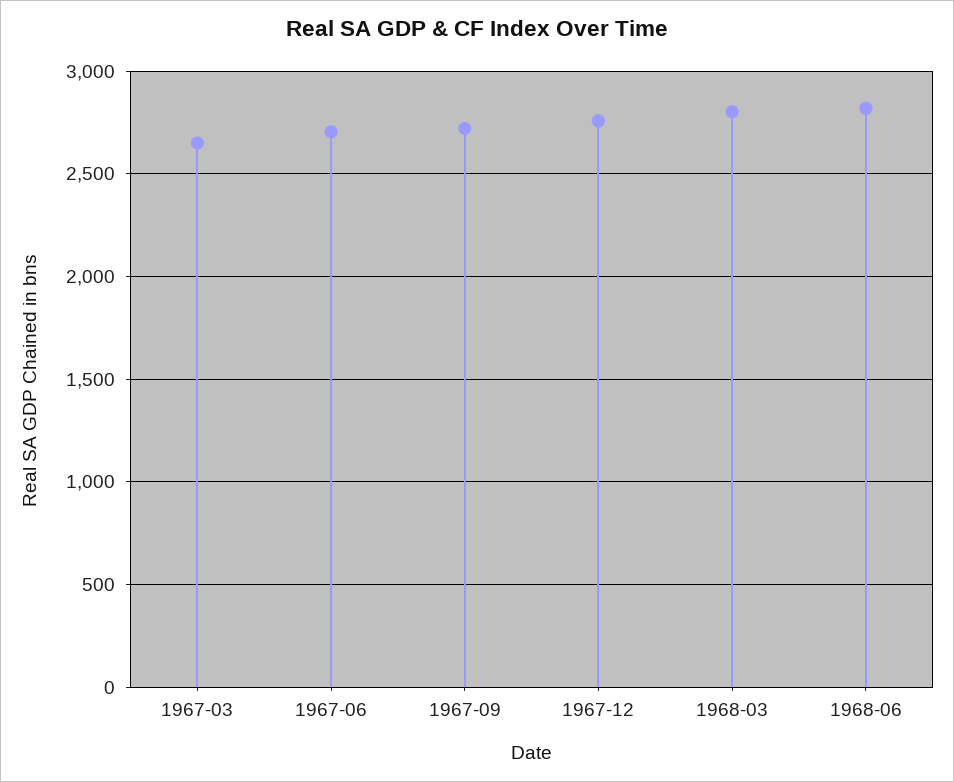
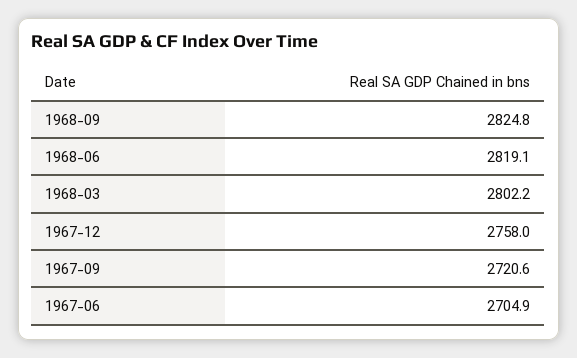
1967-03: 2650 -> none
1968-09: none -> 2824.8

